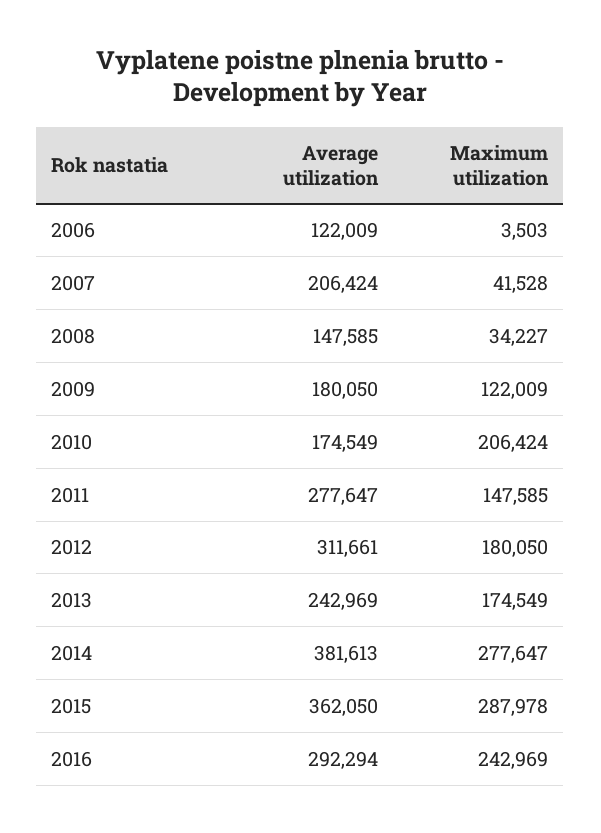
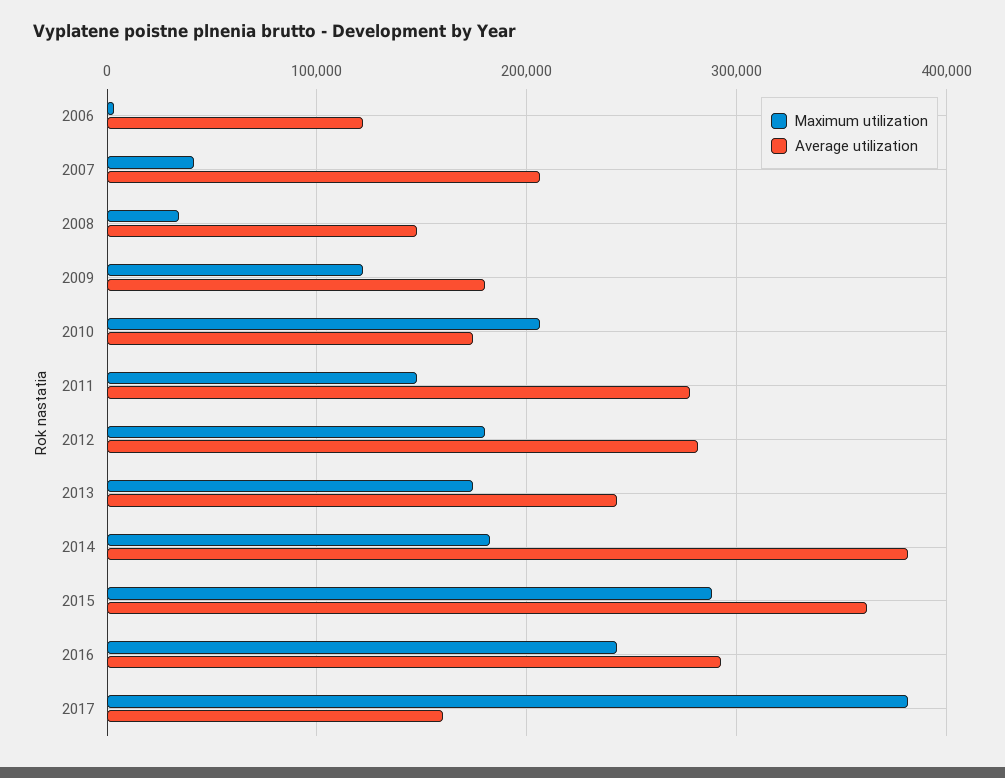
Average utilization, 2012: 311661 -> 280000
Maximum utilization, 2014: 277647 -> 180000
Maximum utilization, 2017: none -> 380000
Average utilization, 2017: none -> 160000

